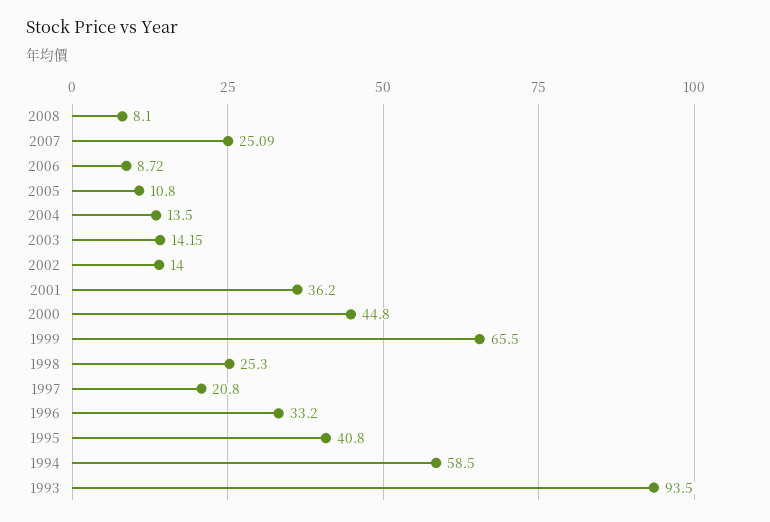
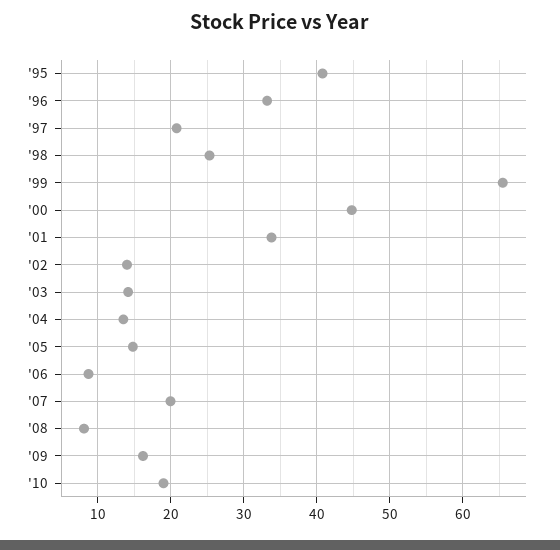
2007: 25.09 -> 20
2005: 10.8 -> 15
2001: 36.2 -> 34
1994: 58.5 -> none
1993: 93.5 -> none
'09: none -> 16
'10: none -> 19

